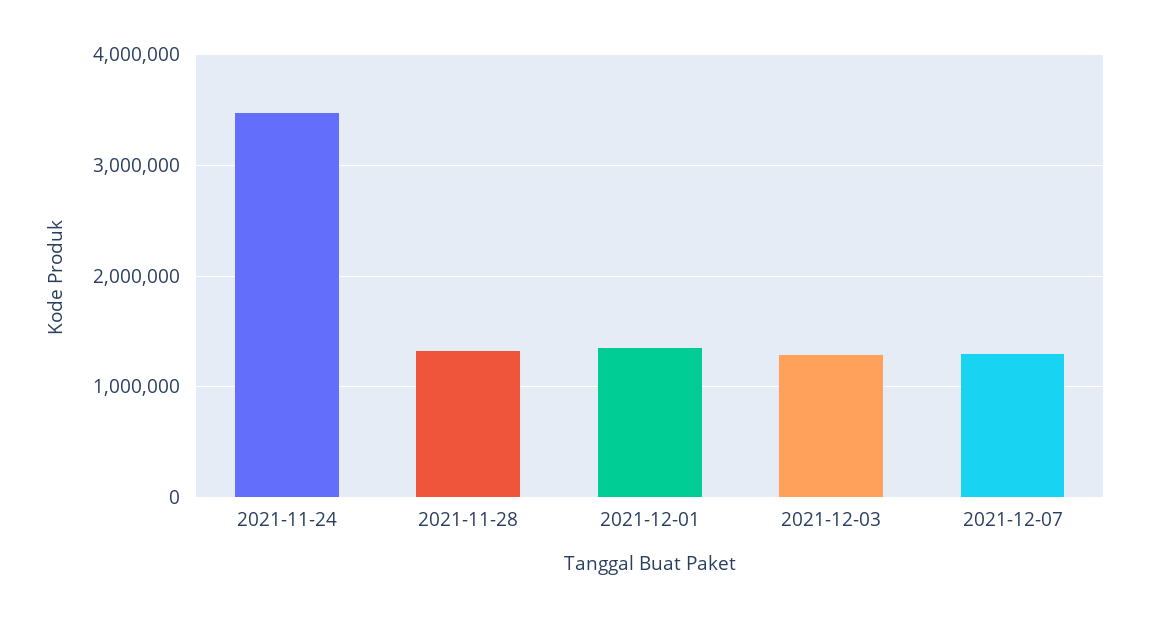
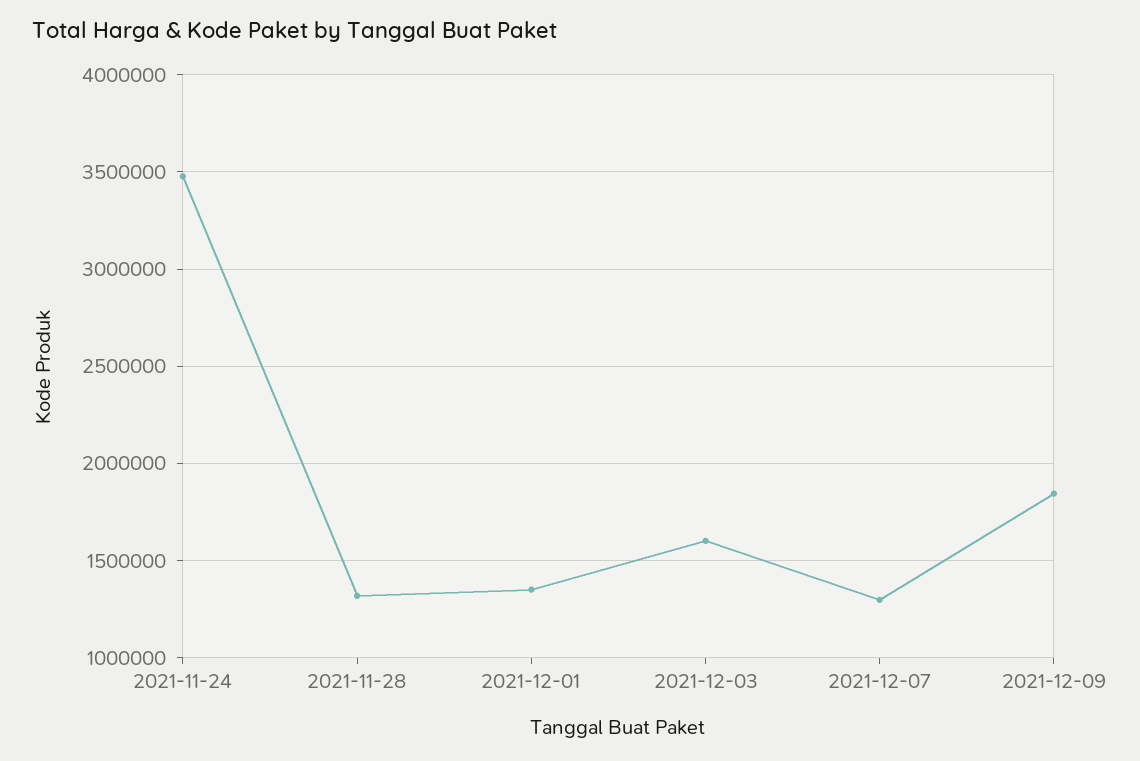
2021-12-03: 1300000 -> 1600000
2021-12-09: none -> 1850000

